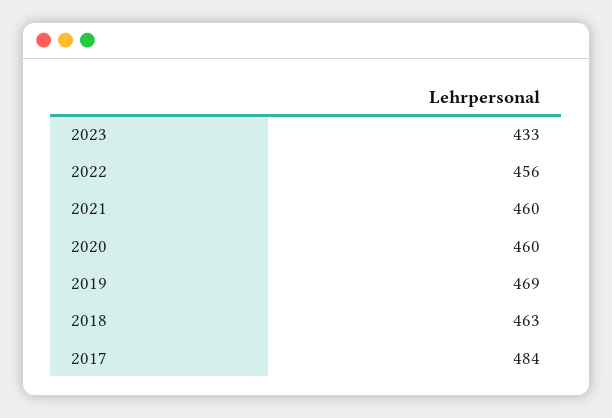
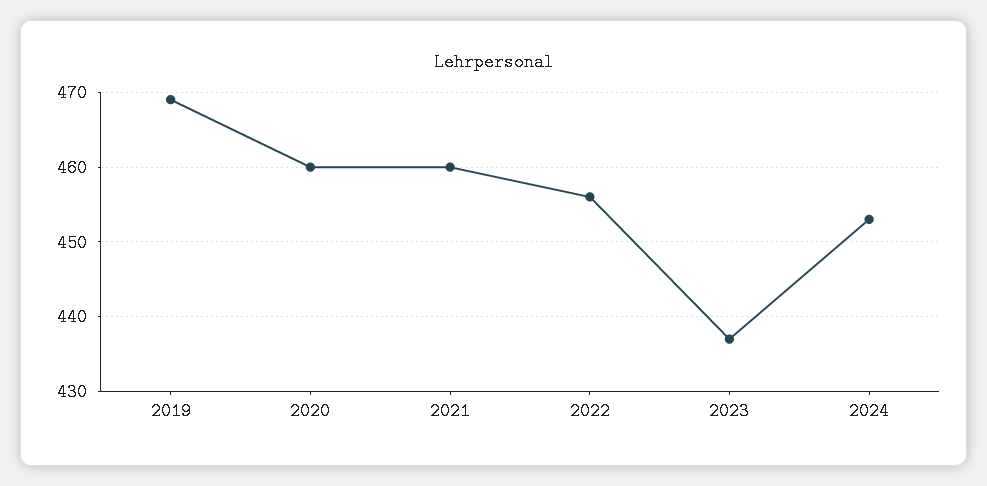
2023: 433 -> 437
2018: 463 -> none
2017: 484 -> none
2024: none -> 453

